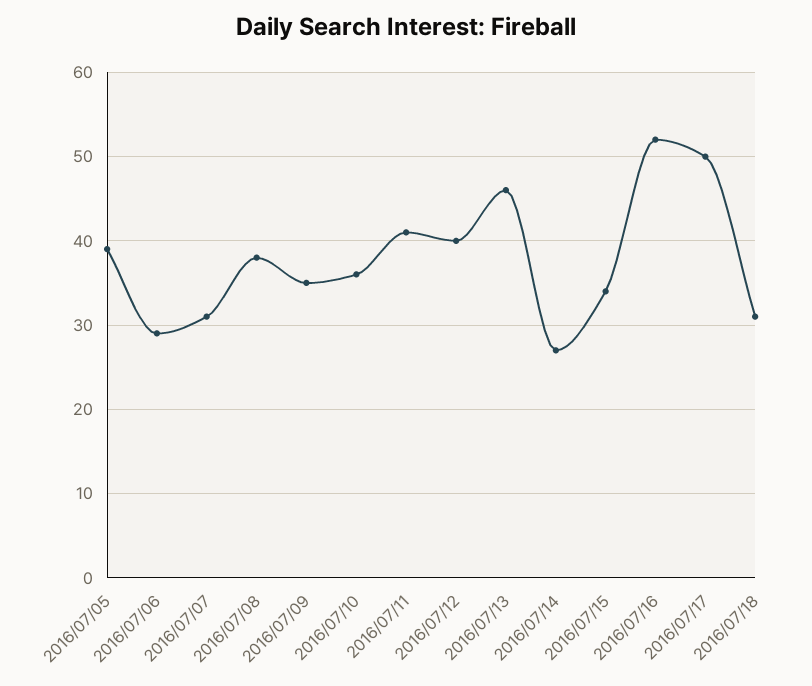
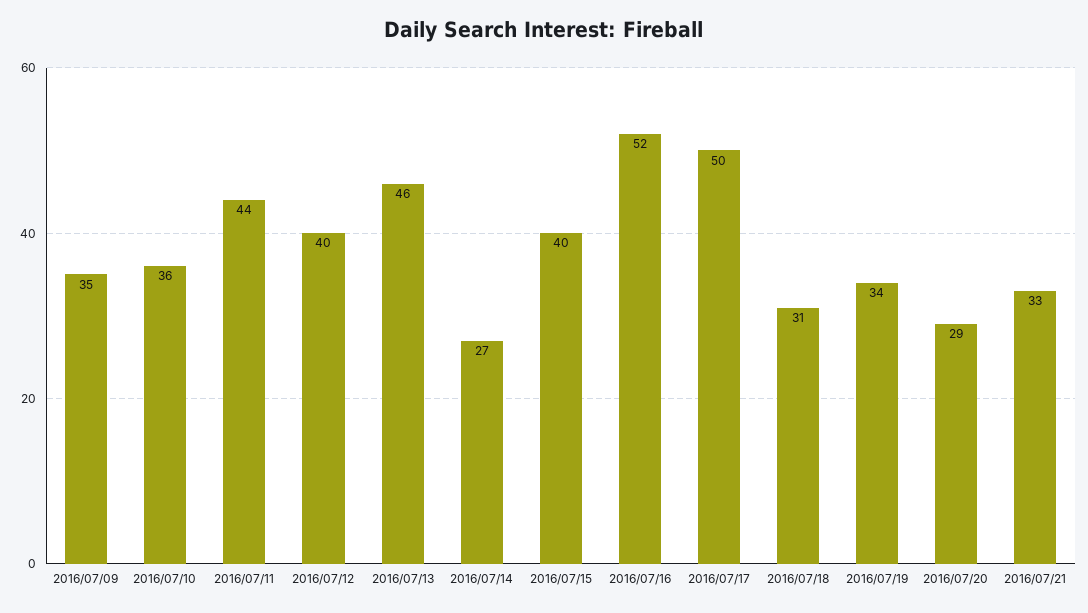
2016/07/05: 39 -> none
2016/07/06: 29 -> none
2016/07/07: 31 -> none
2016/07/08: 38 -> none
2016/07/11: 41 -> 44
2016/07/15: 34 -> 40
2016/07/19: none -> 34
2016/07/20: none -> 29
2016/07/21: none -> 33

